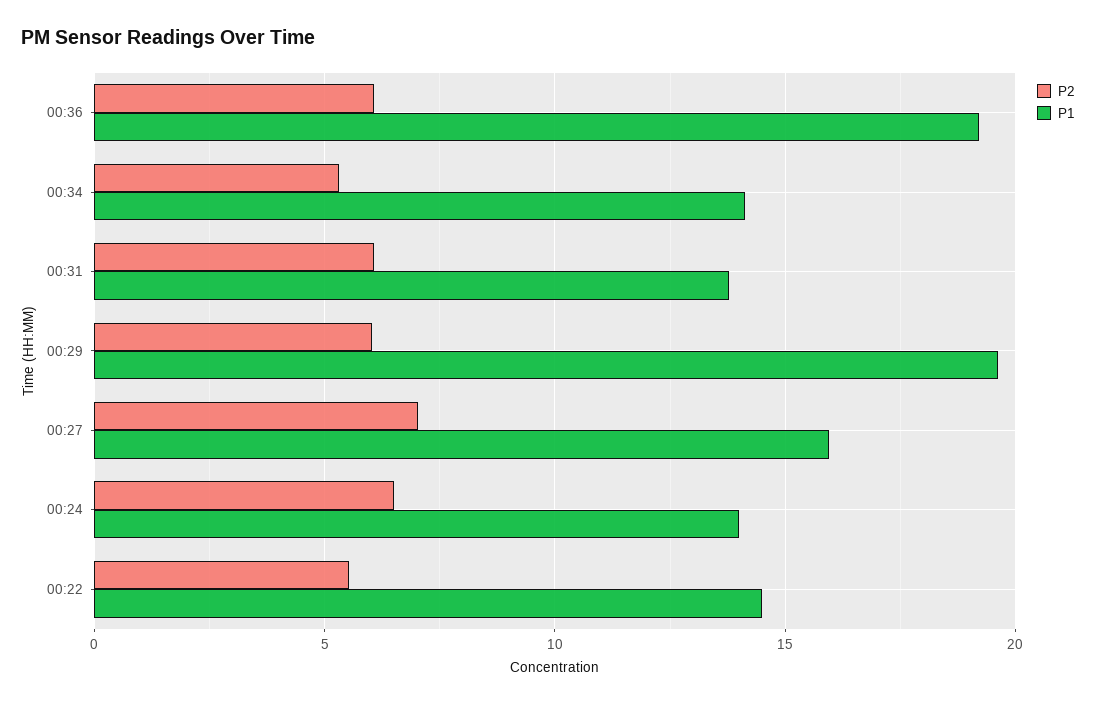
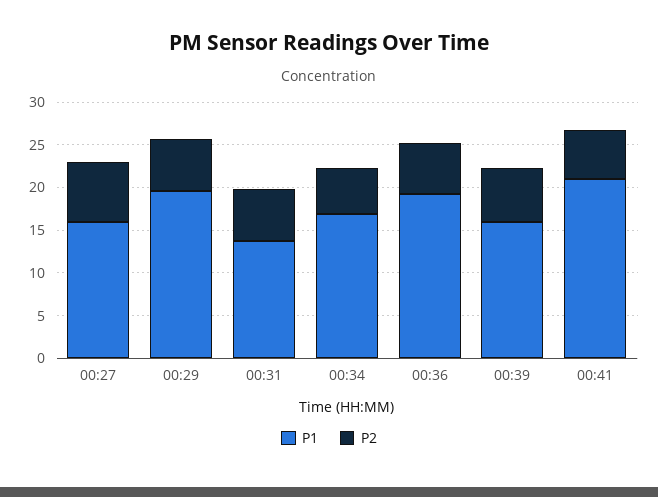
P1, 00:34: 14 -> 17
P2, 00:24: 6.5 -> none
P1, 00:24: 14 -> none
P2, 00:22: 5.5 -> none
P1, 00:22: 14.5 -> none
P1, 00:39: none -> 16
P2, 00:39: none -> 6
P1, 00:41: none -> 21
P2, 00:41: none -> 6

